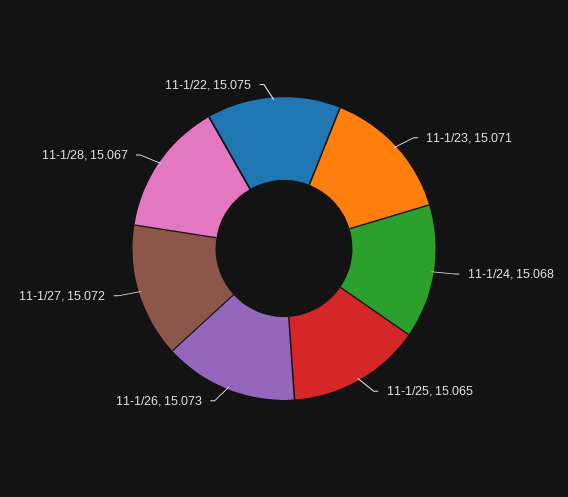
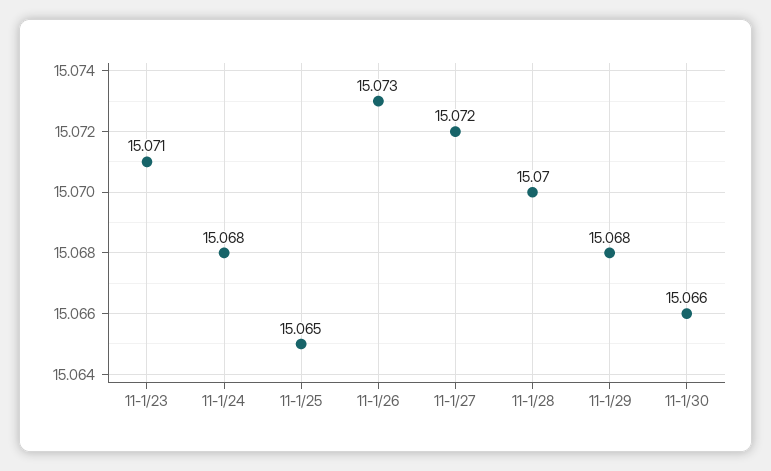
11-1/28: 15.067 -> 15.07
11-1/22: 15.075 -> none
11-1/29: none -> 15.068
11-1/30: none -> 15.066

